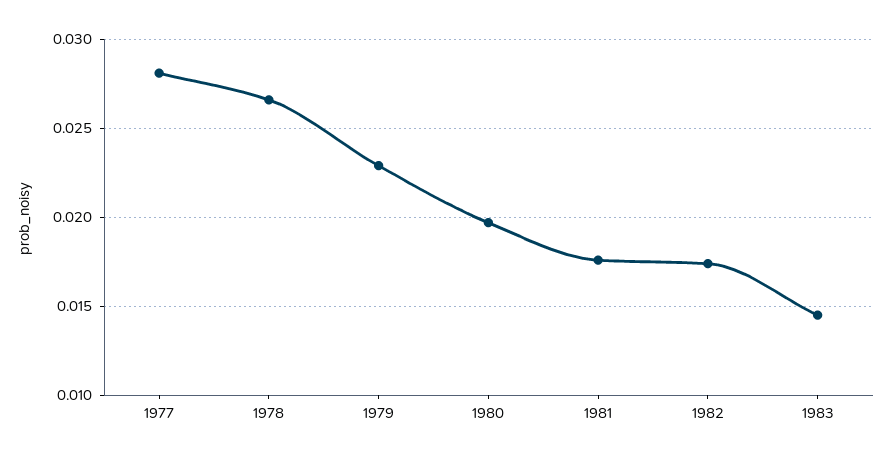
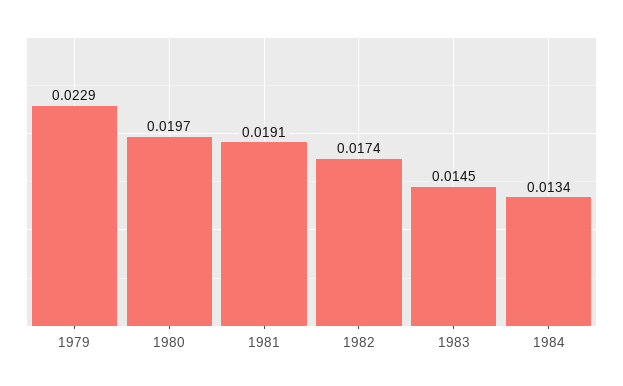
1977: 0.028 -> none
1978: 0.0265 -> none
1981: 0.0175 -> 0.0191
1984: none -> 0.0134

